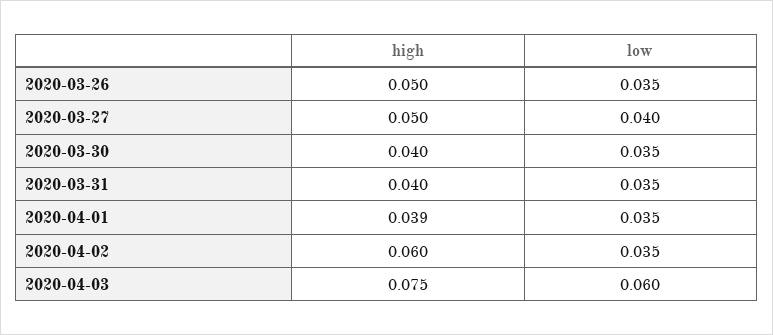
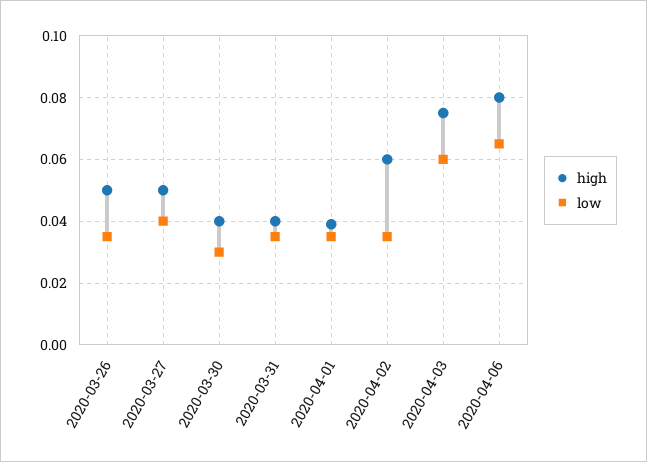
low, 2020-03-30: 0.035 -> 0.03
high, 2020-04-06: none -> 0.08
low, 2020-04-06: none -> 0.065

